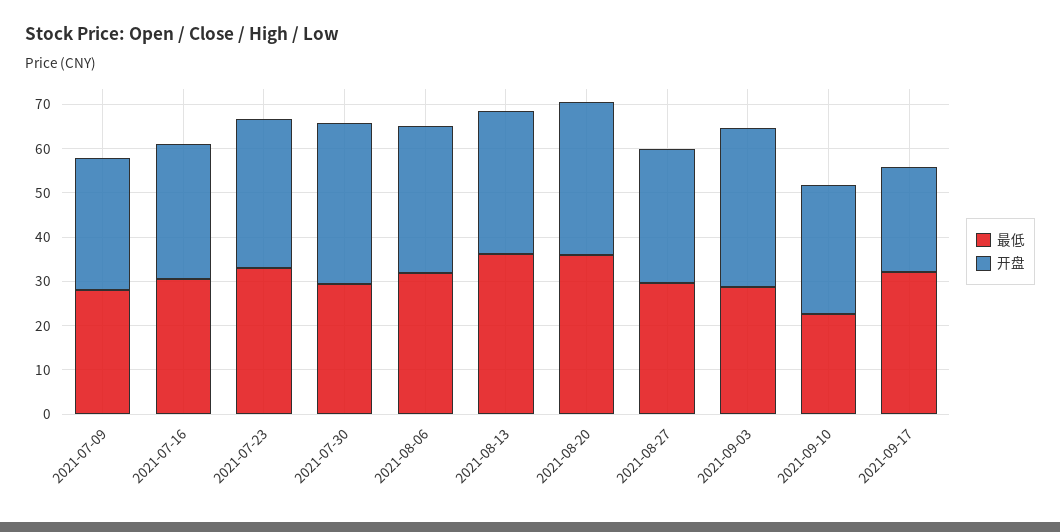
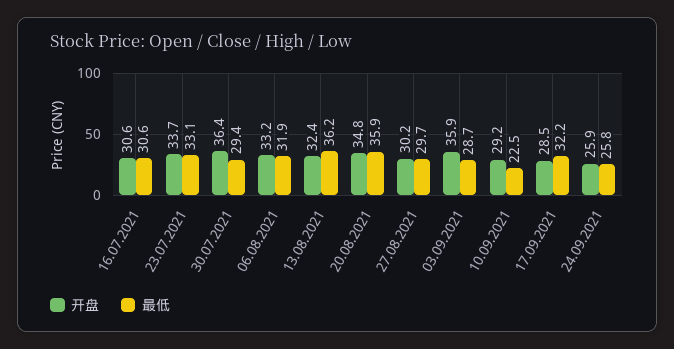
最低, 2021-07-09: 28 -> none
开盘, 2021-07-09: 30 -> none
开盘, 2021-09-17: 24 -> 28.5
开盘, 24.09.2021: none -> 25.9
最低, 24.09.2021: none -> 25.8

